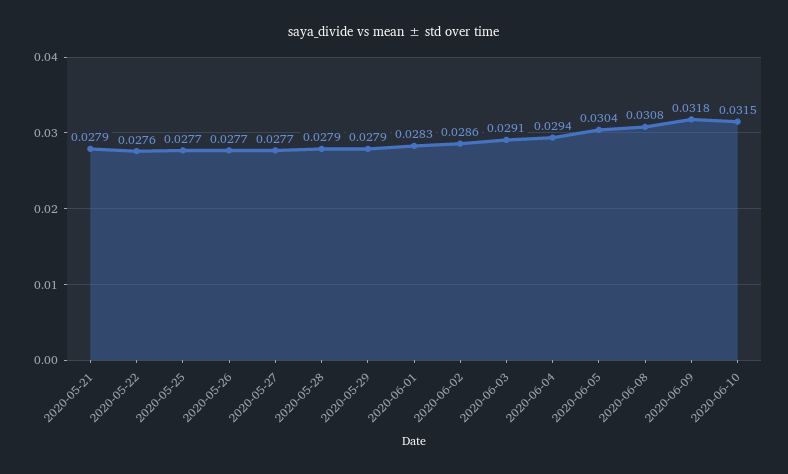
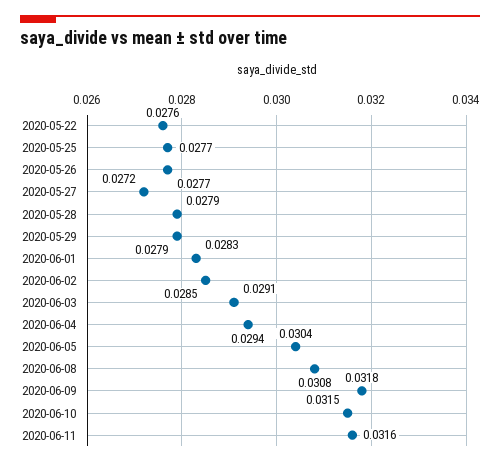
2020-05-21: 0.0279 -> none
2020-05-27: 0.0277 -> 0.0272
2020-06-02: 0.0286 -> 0.0285
2020-06-11: none -> 0.0316

